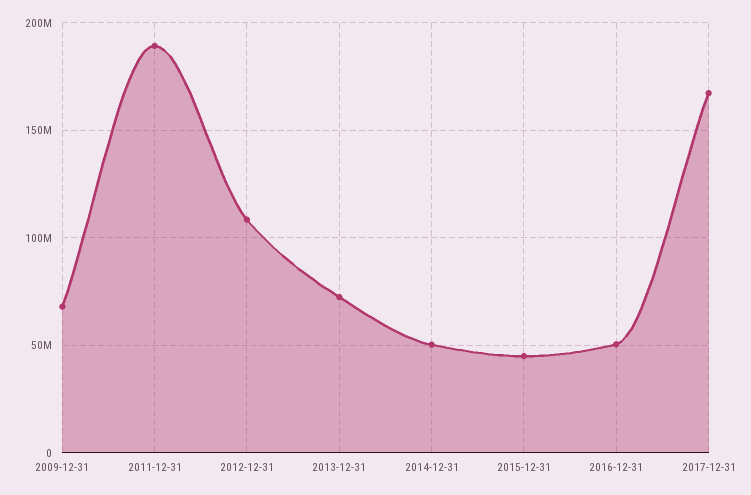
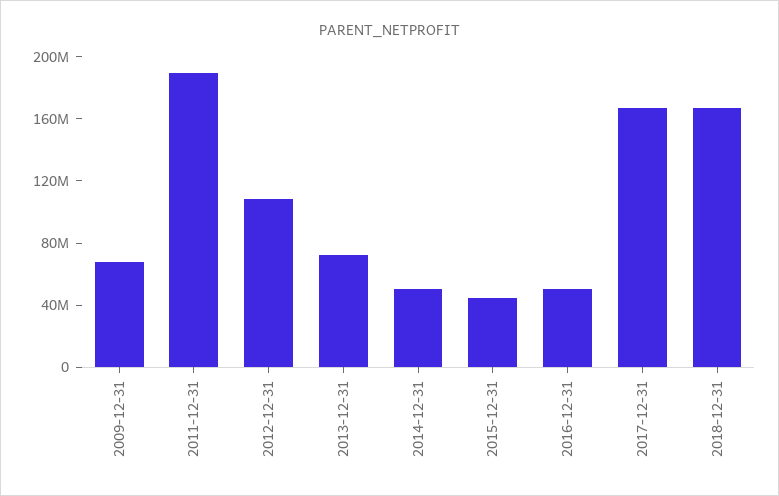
2018-12-31: none -> 170000000

